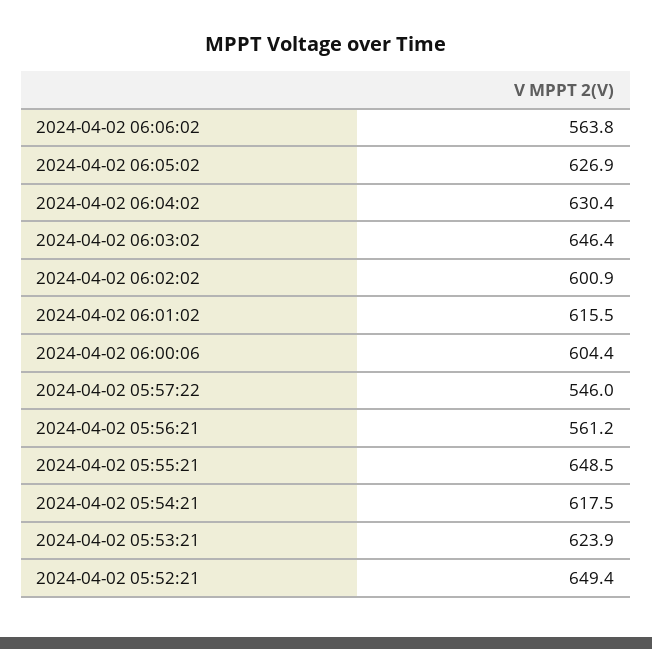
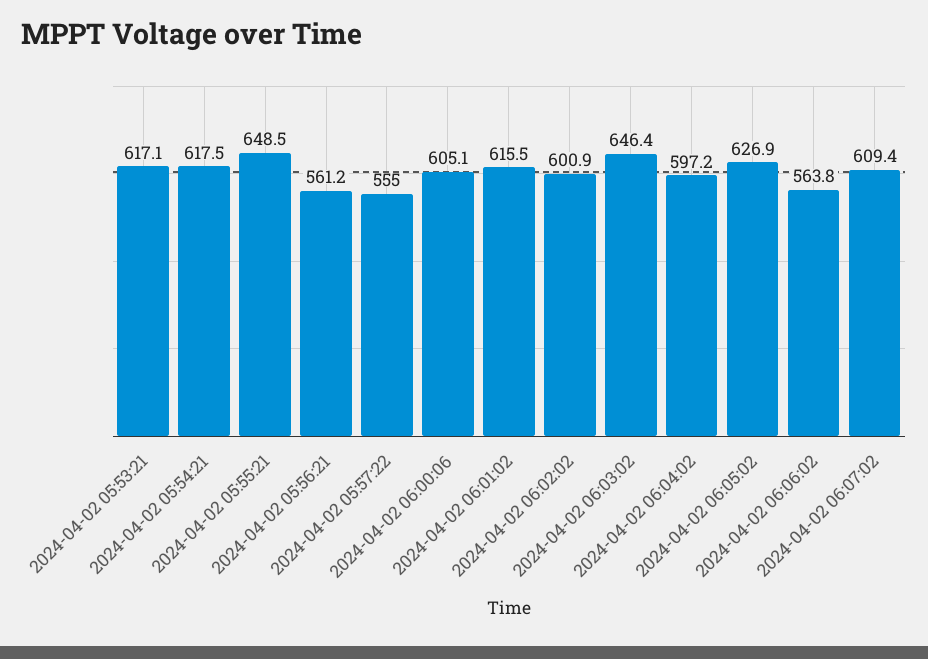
2024-04-02 06:04:02: 630.4 -> 597.2
2024-04-02 06:00:06: 604.4 -> 605.1
2024-04-02 05:57:22: 546 -> 555
2024-04-02 05:53:21: 623.9 -> 617.1
2024-04-02 05:52:21: 649.4 -> none
2024-04-02 06:07:02: none -> 609.4

